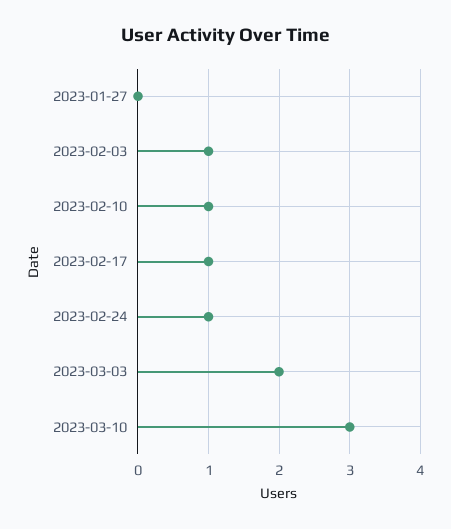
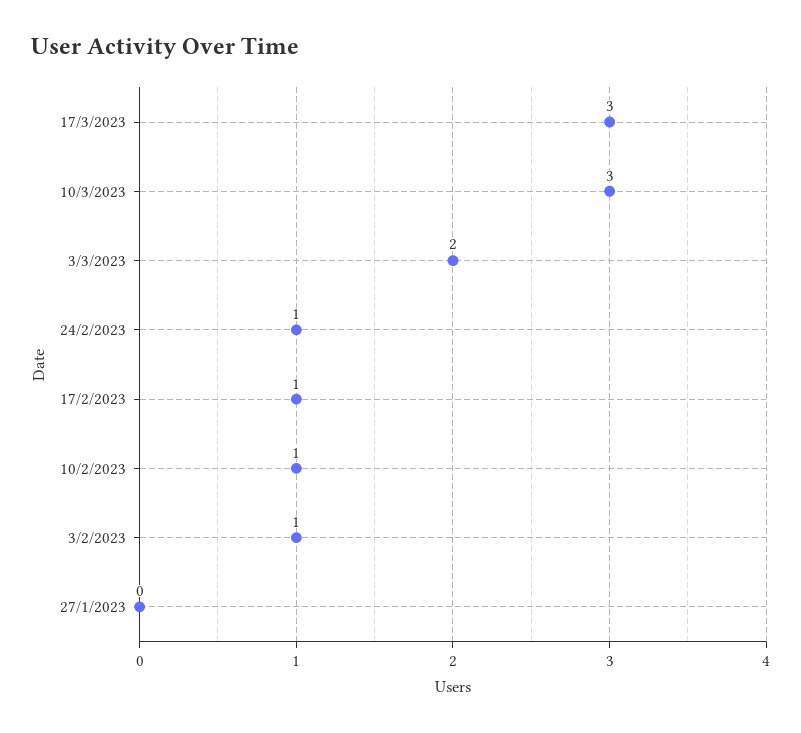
17/3/2023: none -> 3

